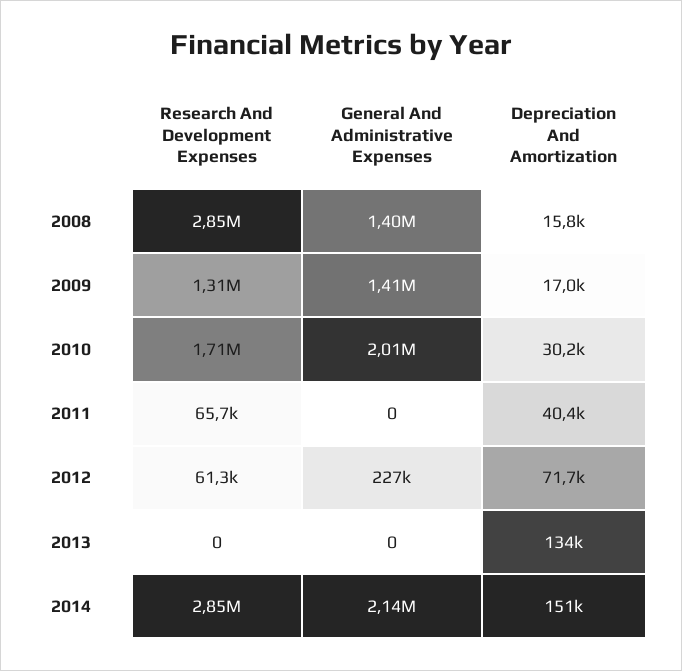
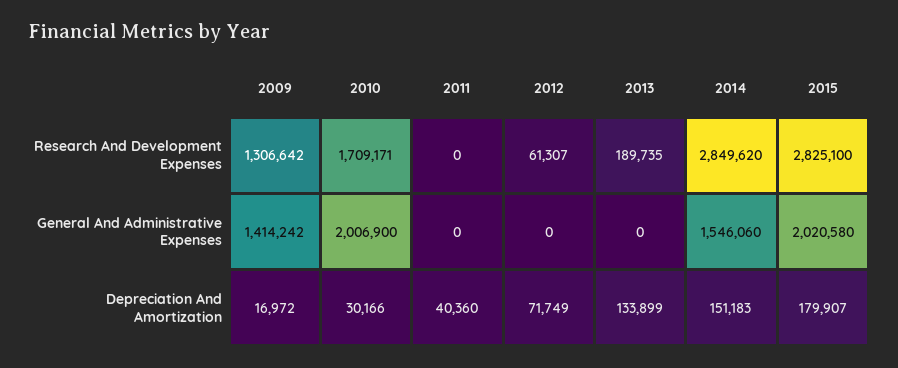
Research And Development Expenses, 2008: 2850000 -> none
General And Administrative Expenses, 2008: 1400000 -> none
Depreciation And Amortization, 2008: 15800 -> none
Research And Development Expenses, 2011: 65700 -> 0
General And Administrative Expenses, 2012: 227000 -> 0
Research And Development Expenses, 2013: 0 -> 189735
General And Administrative Expenses, 2014: 2140000 -> 1546060
Research And Development Expenses, 2015: none -> 2825100
General And Administrative Expenses, 2015: none -> 2020580
Depreciation And Amortization, 2015: none -> 179907

